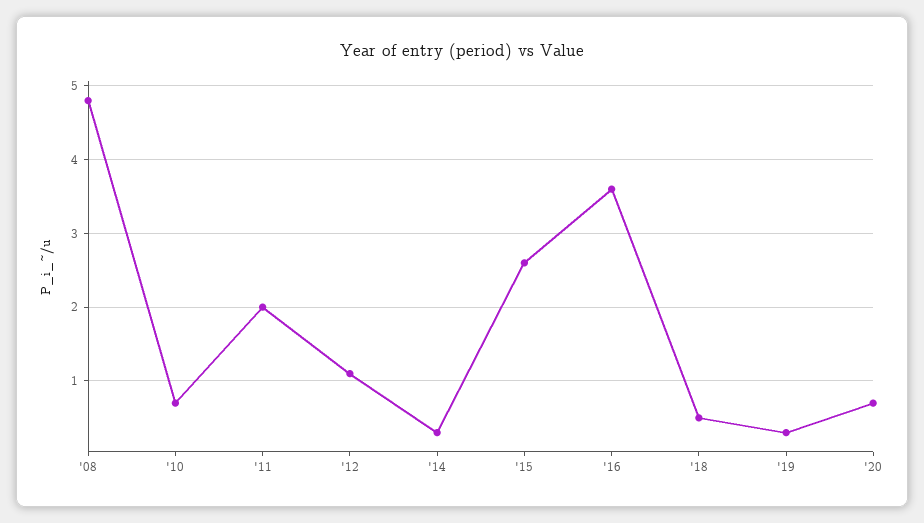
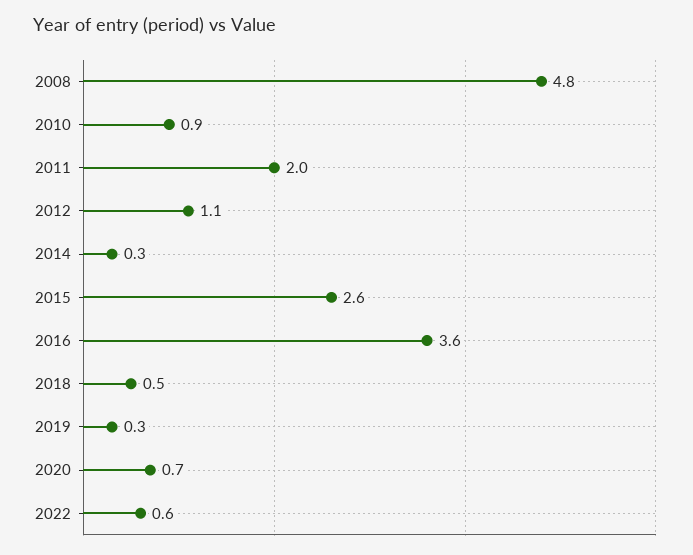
'10: 0.7 -> 0.9
2022: none -> 0.6

